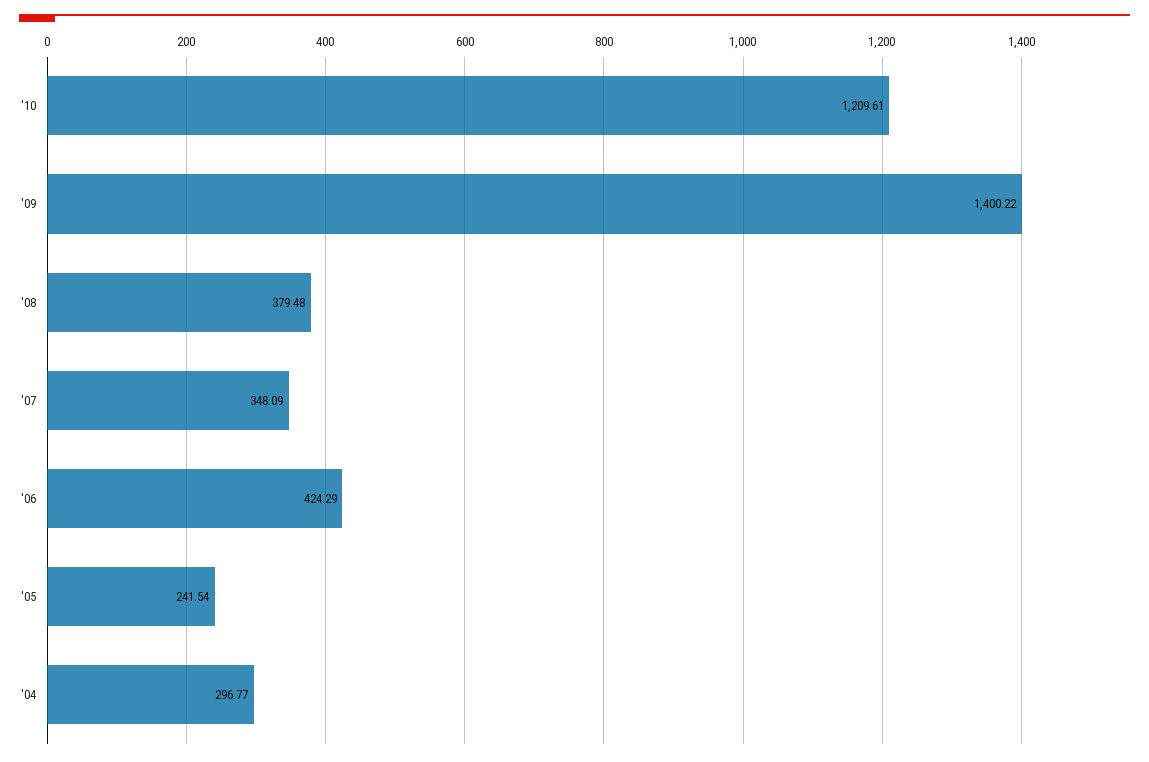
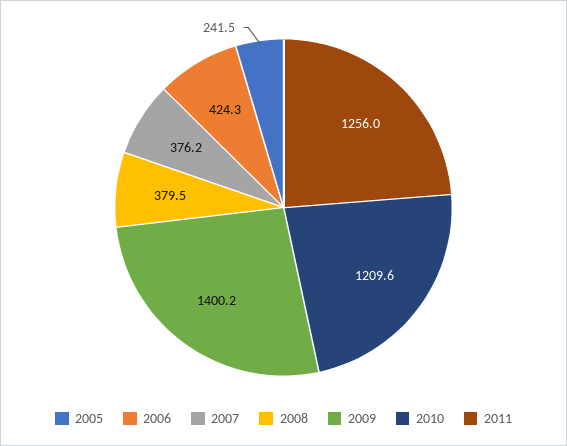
'07: 348.09 -> 376.2
'04: 296.77 -> none
2011: none -> 1256

